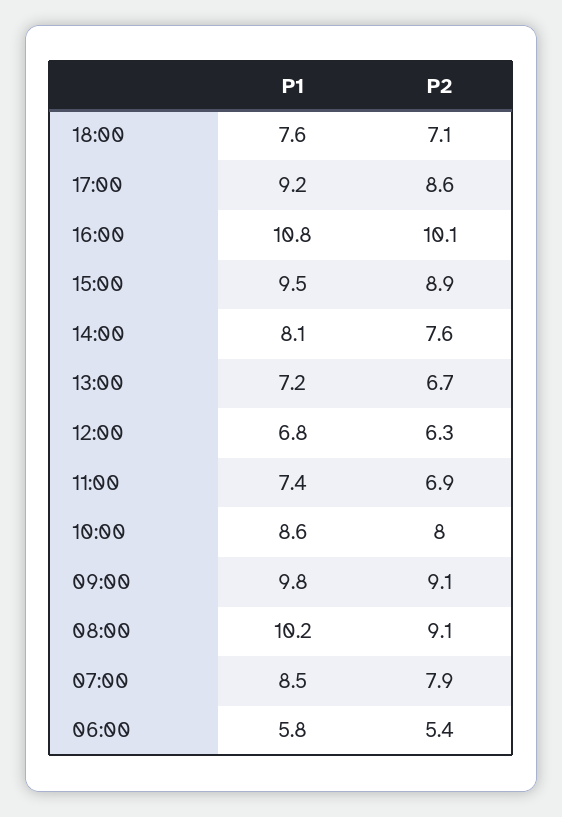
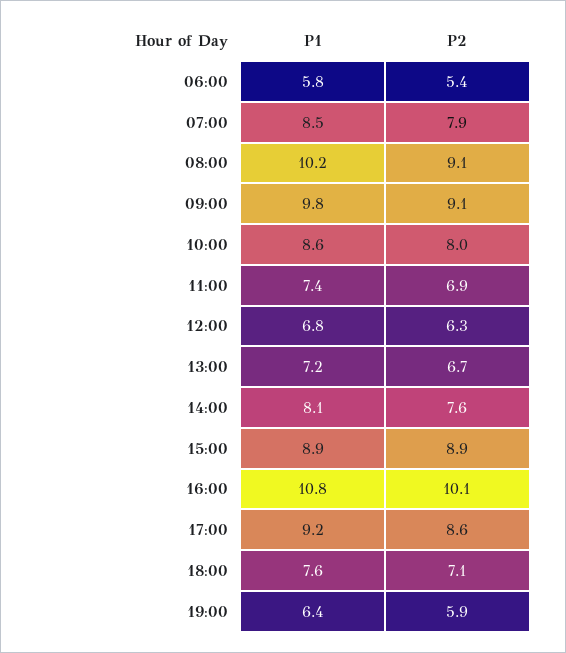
P1, 15:00: 9.5 -> 8.9
P1, 19:00: none -> 6.4
P2, 19:00: none -> 5.9

